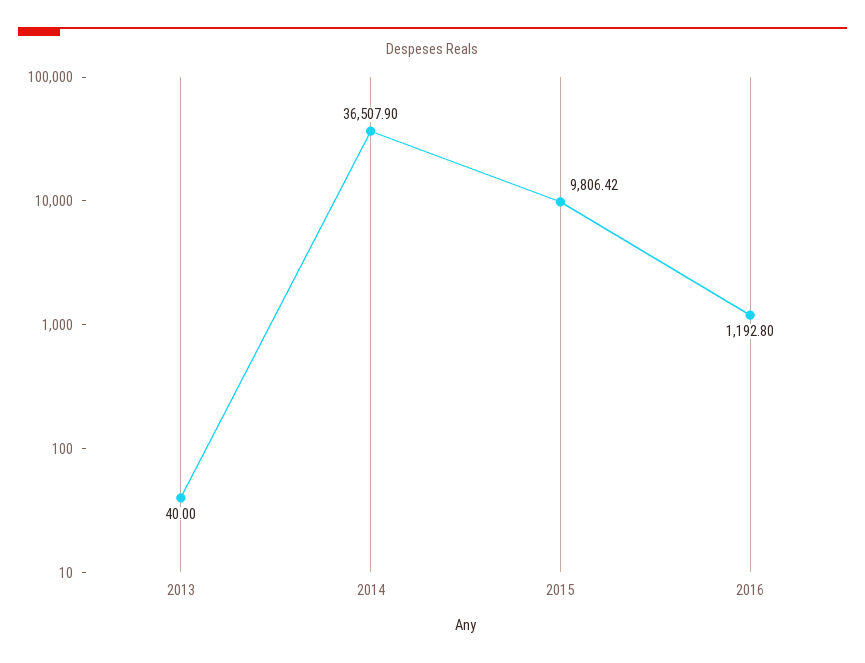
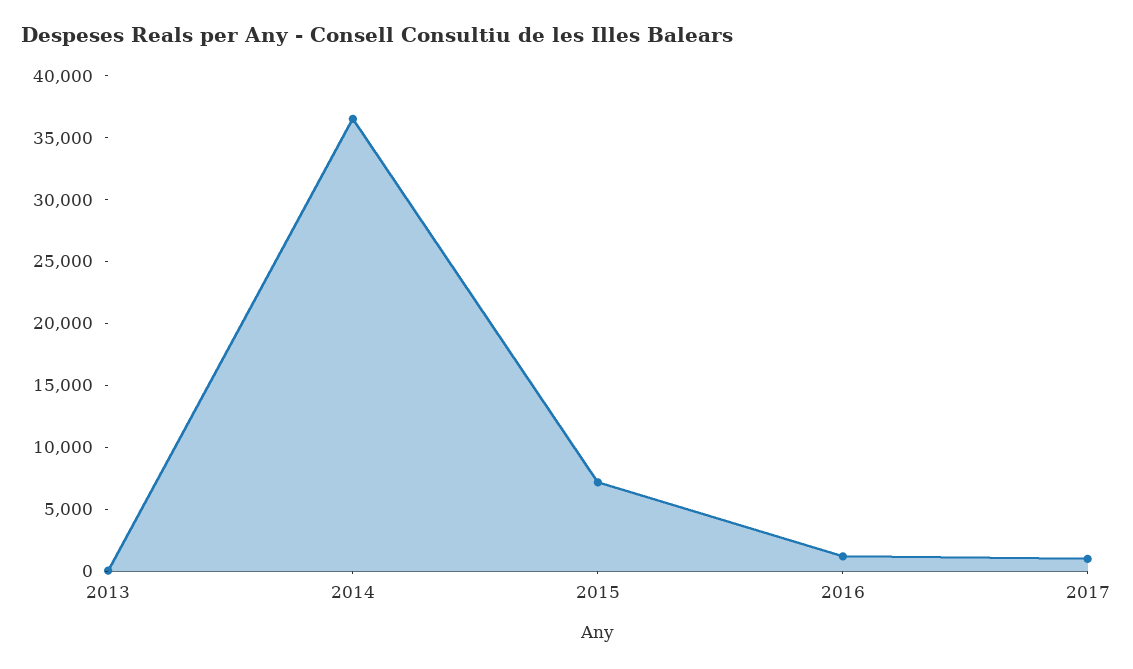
2015: 9806.42 -> 7000
2017: none -> 1000

